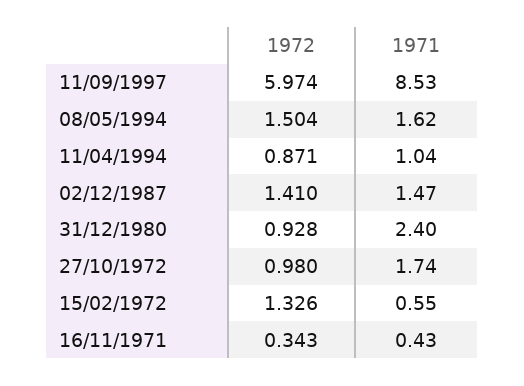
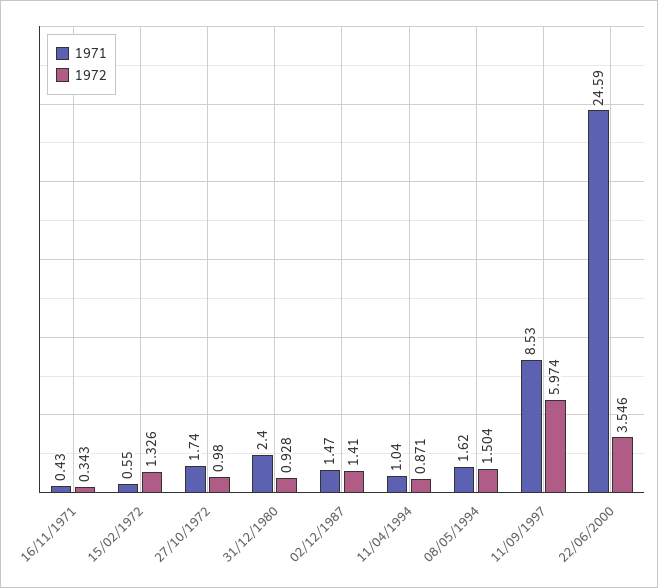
1971, 22/06/2000: none -> 24.59
1972, 22/06/2000: none -> 3.546

